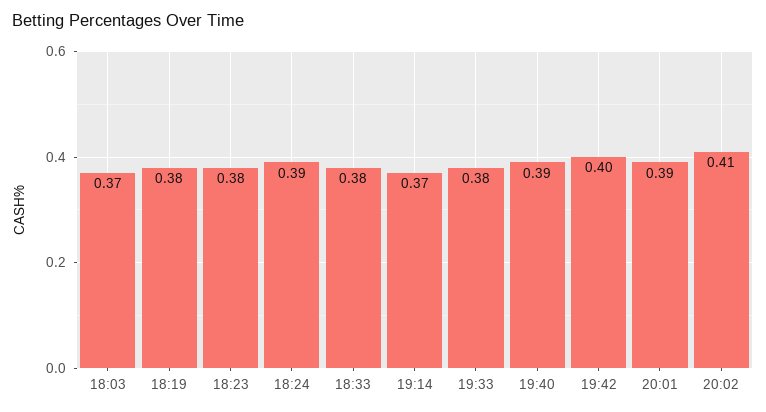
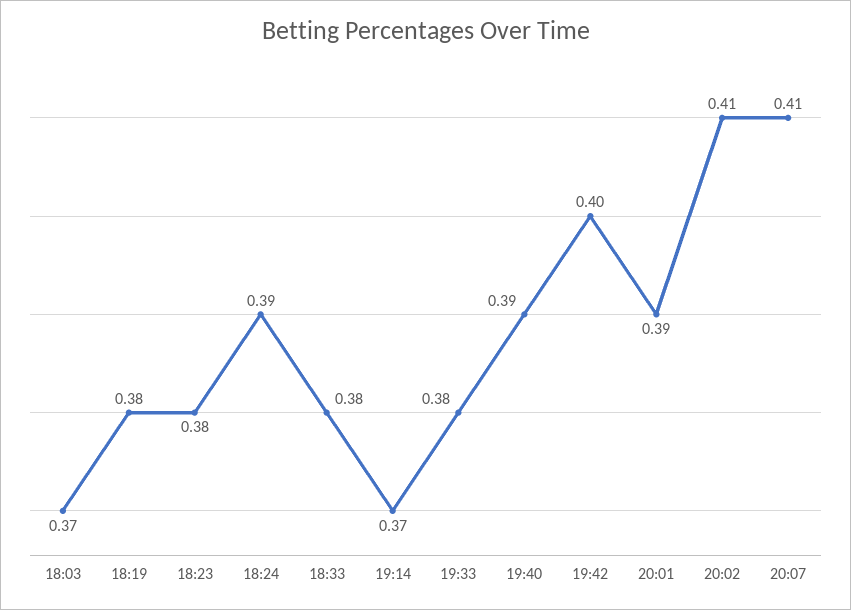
20:07: none -> 0.41

